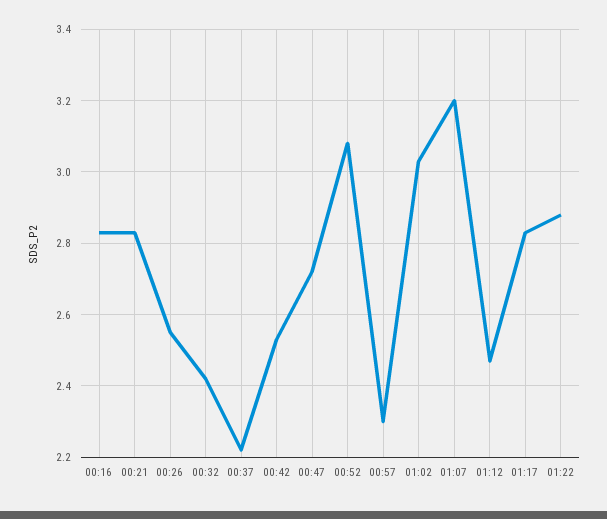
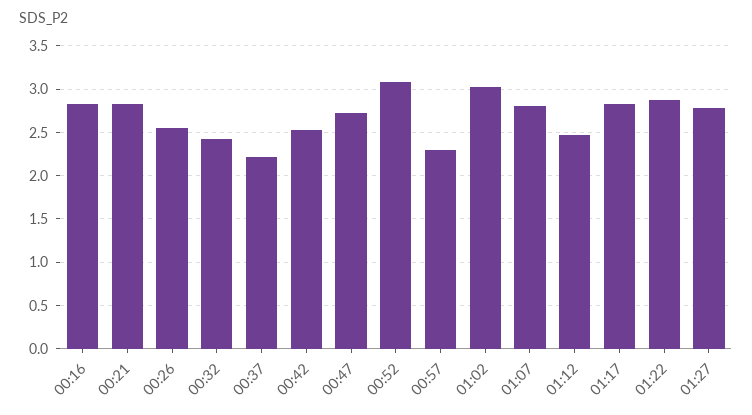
01:07: 3.2 -> 2.8
01:27: none -> 2.8

